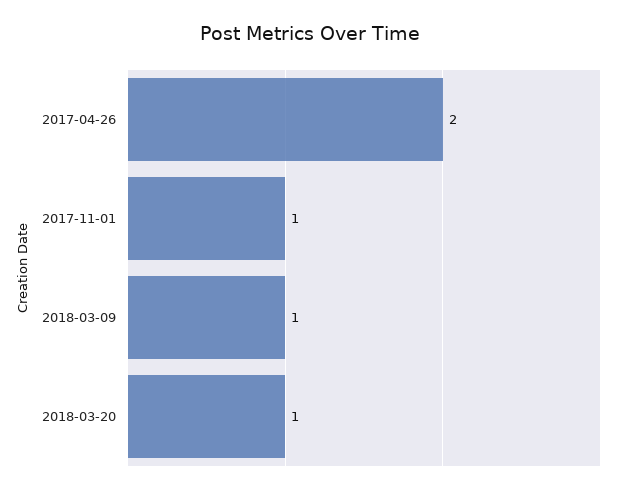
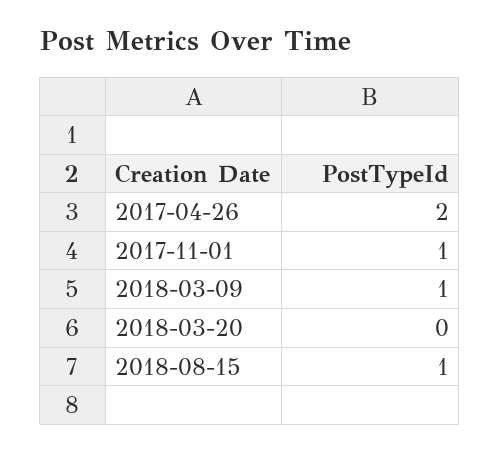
2018-03-20: 1 -> 0
2018-08-15: none -> 1

